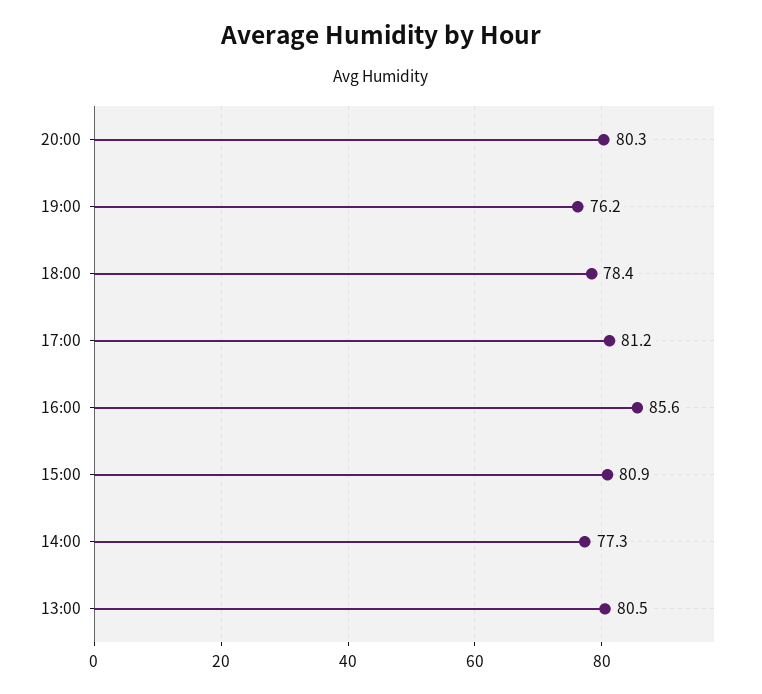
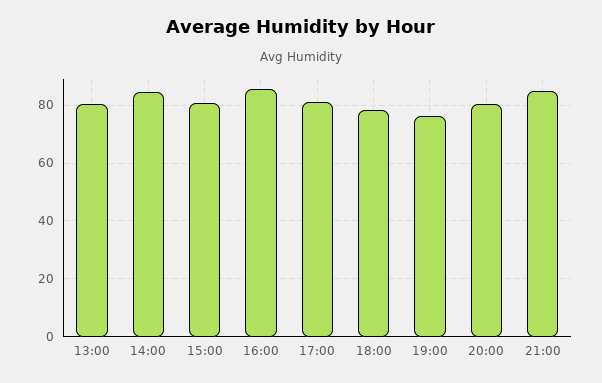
14:00: 77.3 -> 85
21:00: none -> 85

